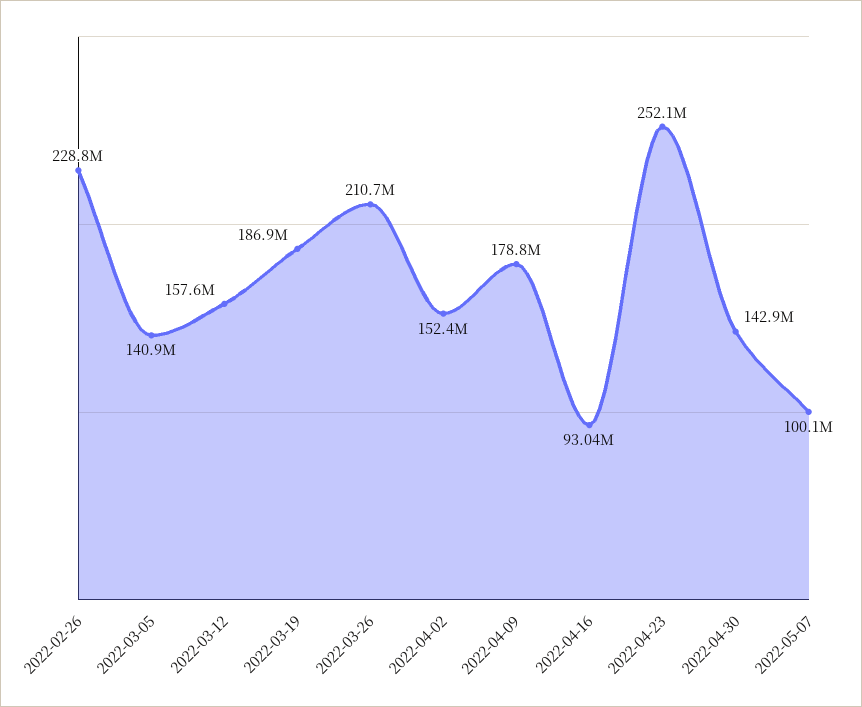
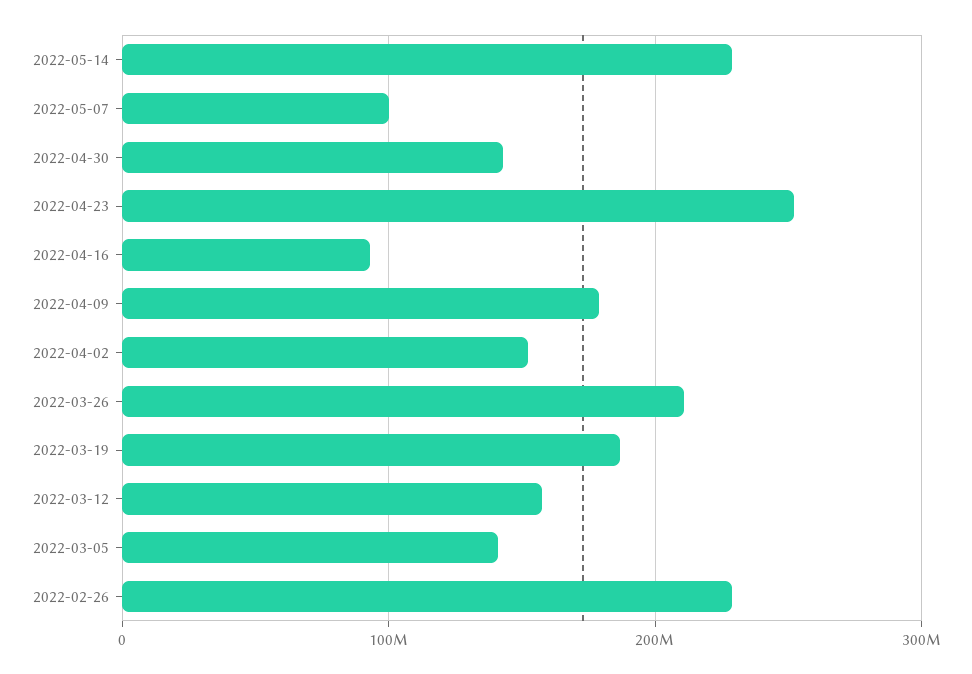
2022-05-14: none -> 230000000

